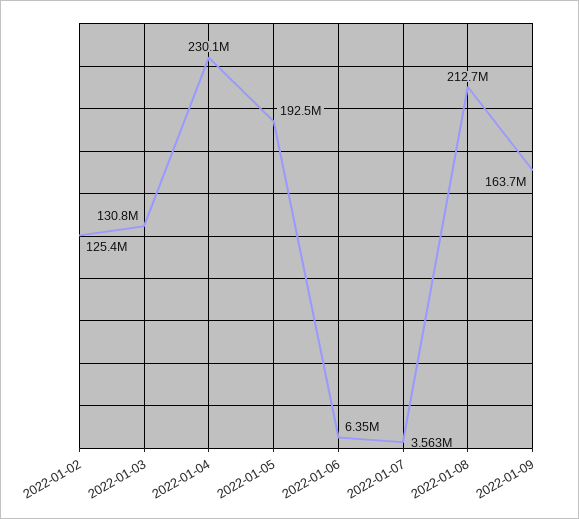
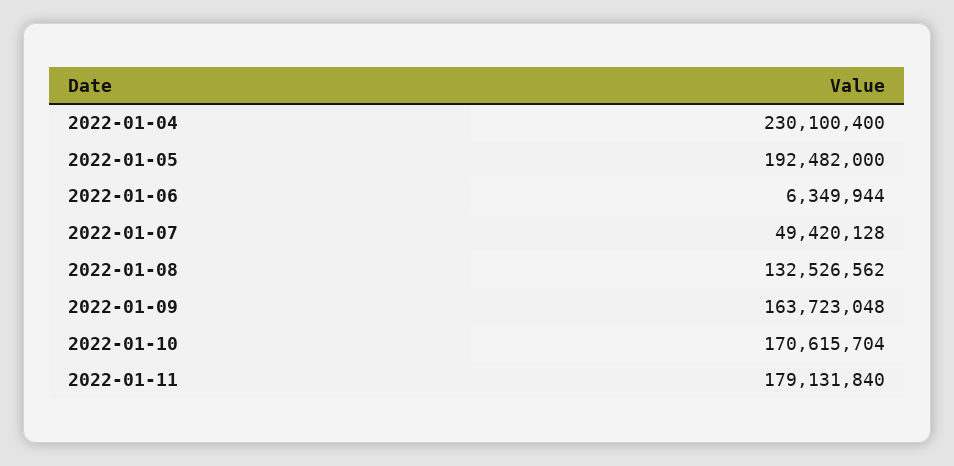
2022-01-02: 125400000 -> none
2022-01-03: 130800000 -> none
2022-01-07: 3563000 -> 49420128
2022-01-08: 212700000 -> 132526562
2022-01-10: none -> 170615704
2022-01-11: none -> 179131840

